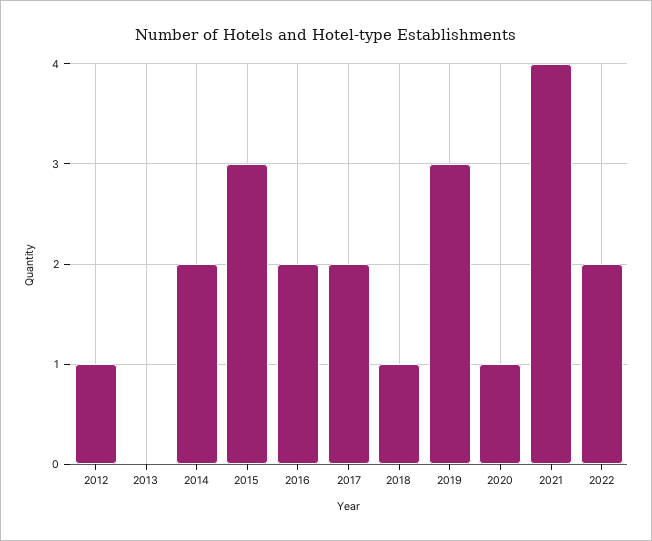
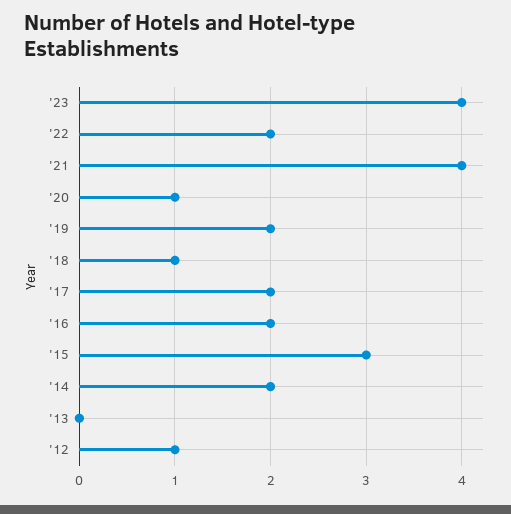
2019: 3 -> 2
'23: none -> 4

